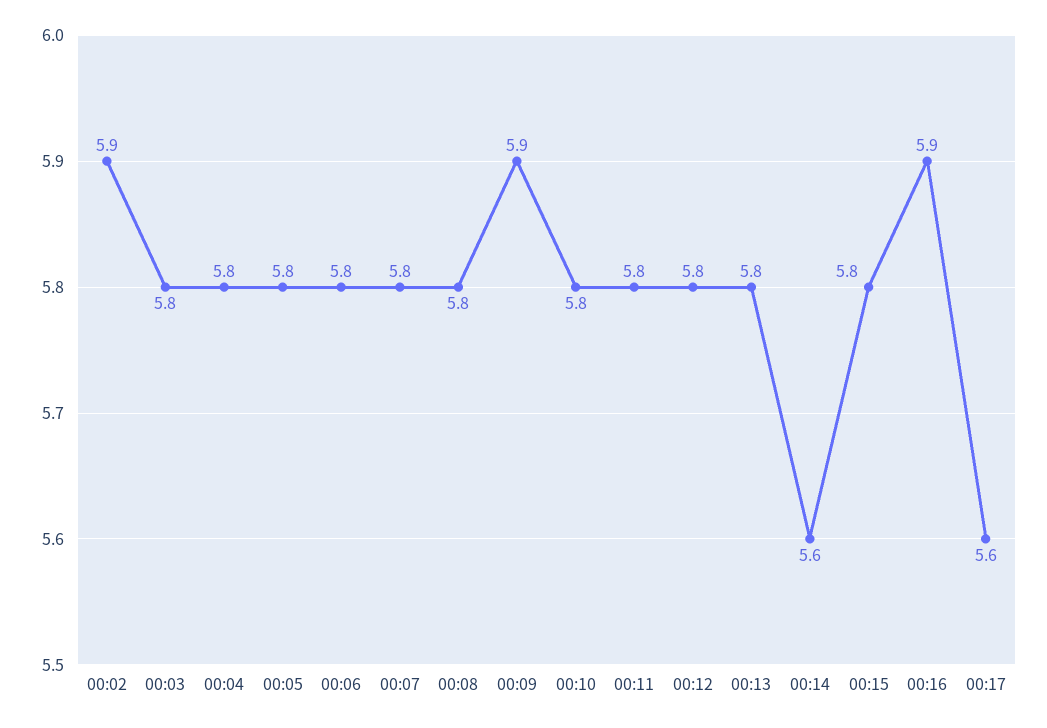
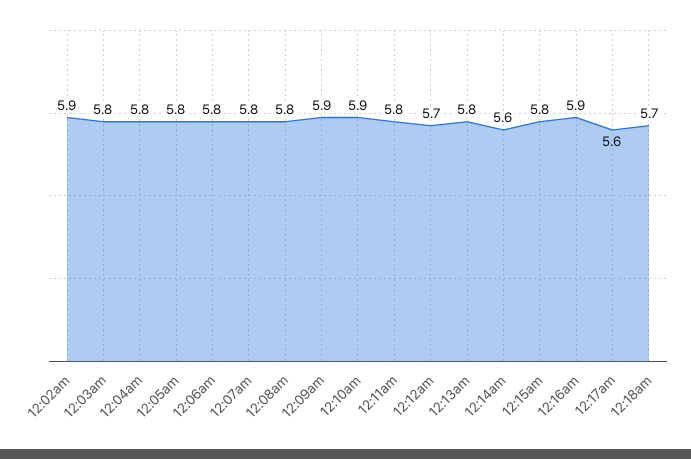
00:10: 5.8 -> 5.9
00:12: 5.8 -> 5.7
12:18am: none -> 5.7

